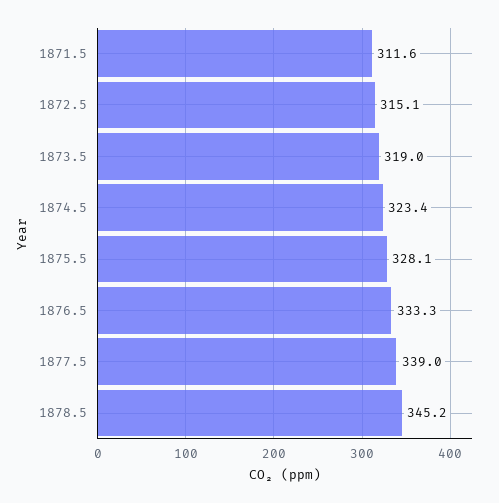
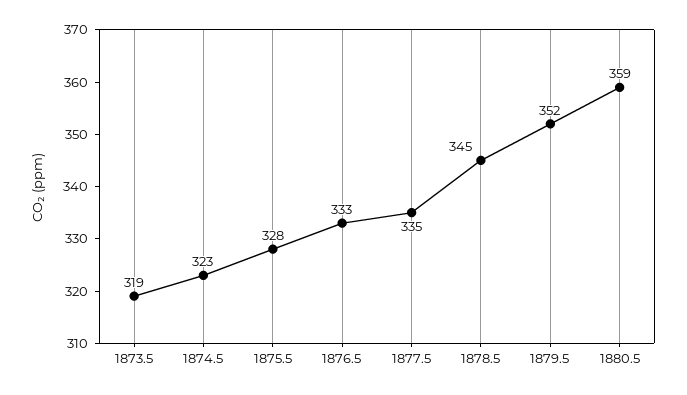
1871.5: 311.6 -> none
1872.5: 315.1 -> none
1877.5: 339 -> 335
1879.5: none -> 352
1880.5: none -> 359

